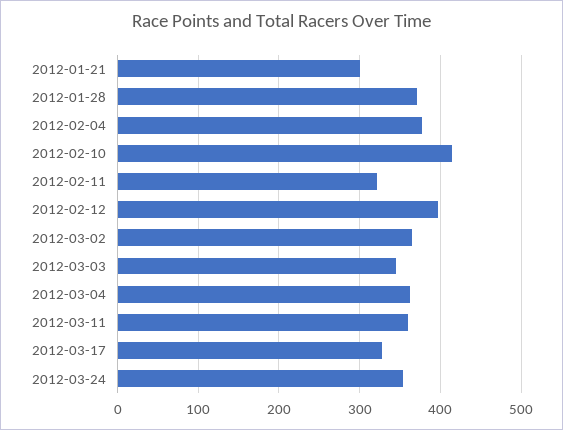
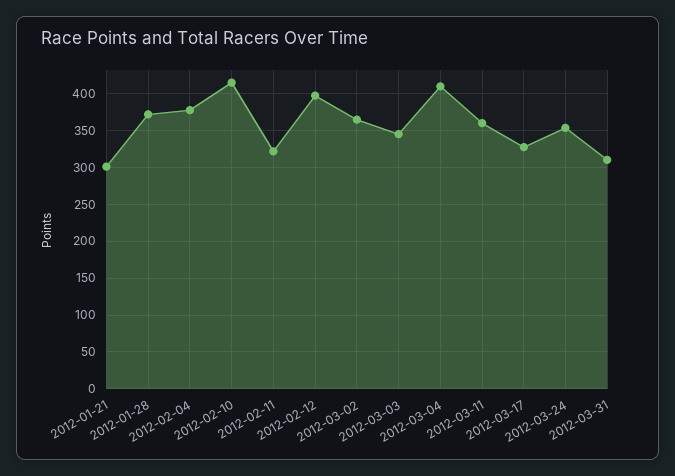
2012-03-04: 360 -> 410
2012-03-31: none -> 310

